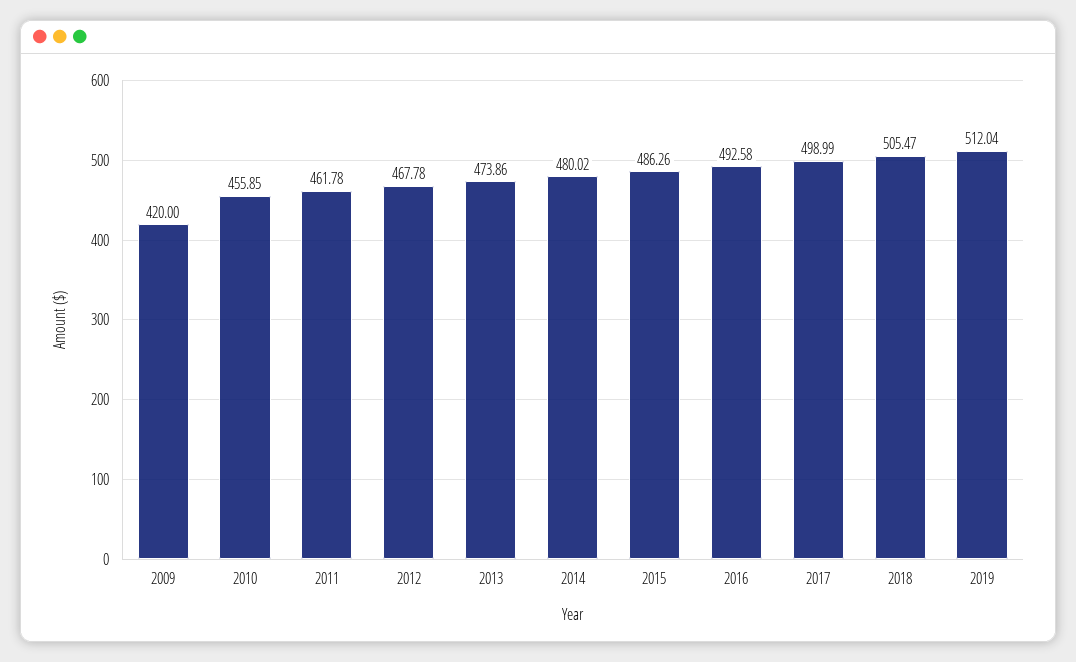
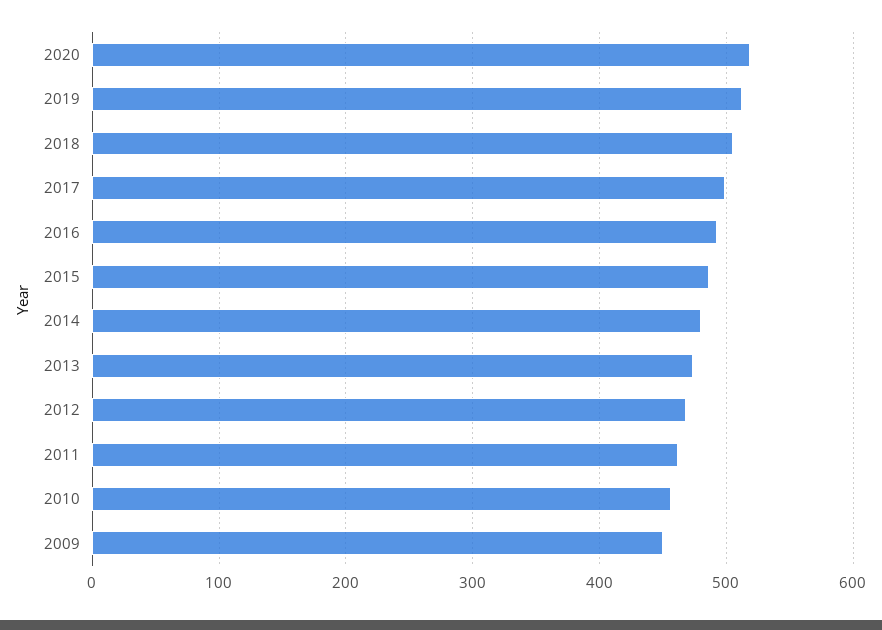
2009: 420 -> 450
2020: none -> 520

